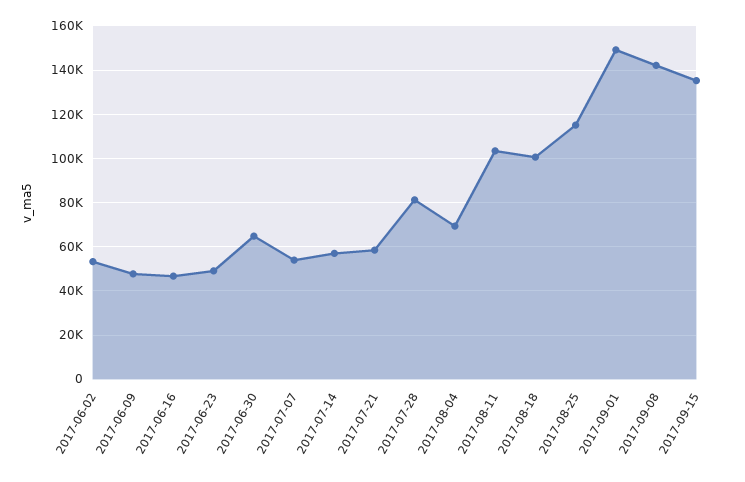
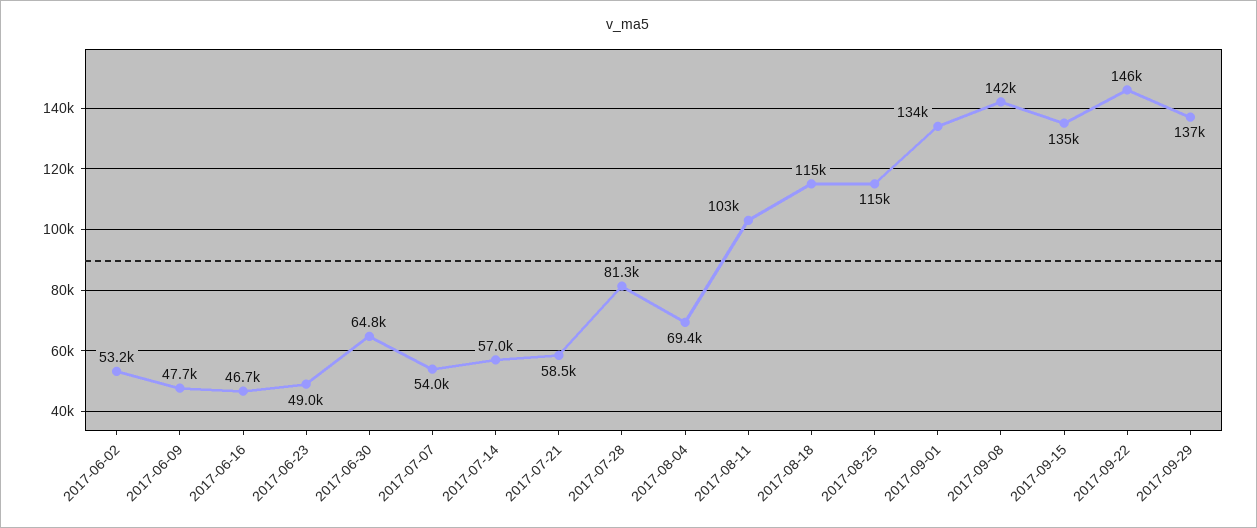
2017-08-18: 100000 -> 115000
2017-09-01: 150000 -> 134000
2017-09-22: none -> 146000
2017-09-29: none -> 137000

